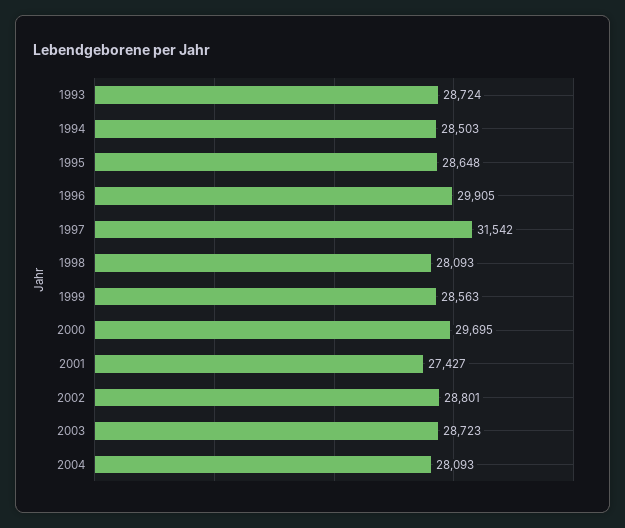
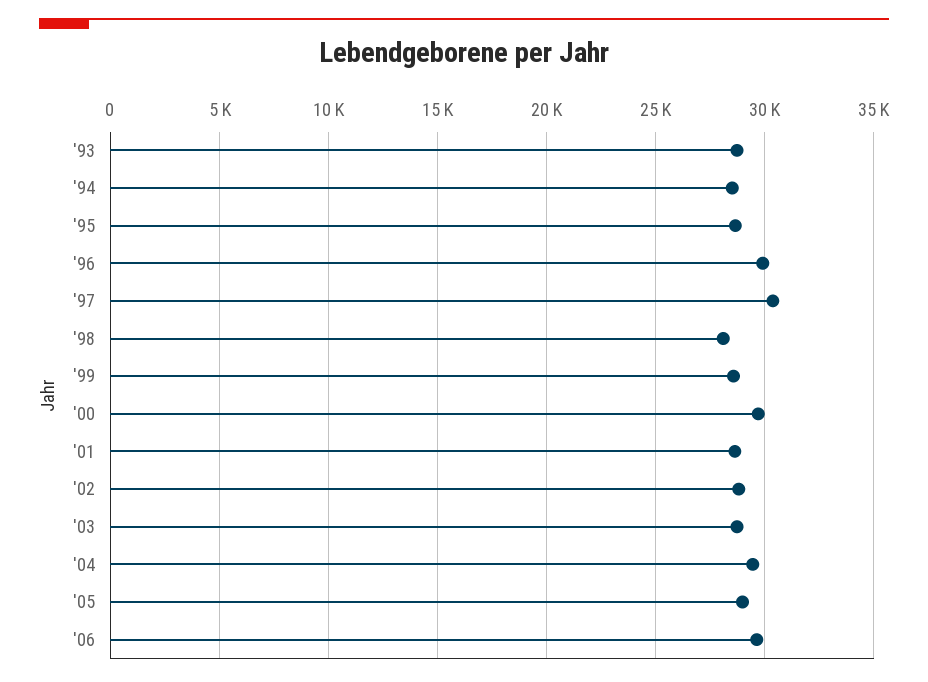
1997: 31542 -> 30500
2001: 27427 -> 28500
2004: 28093 -> 29500
'05: none -> 29000
'06: none -> 29500

